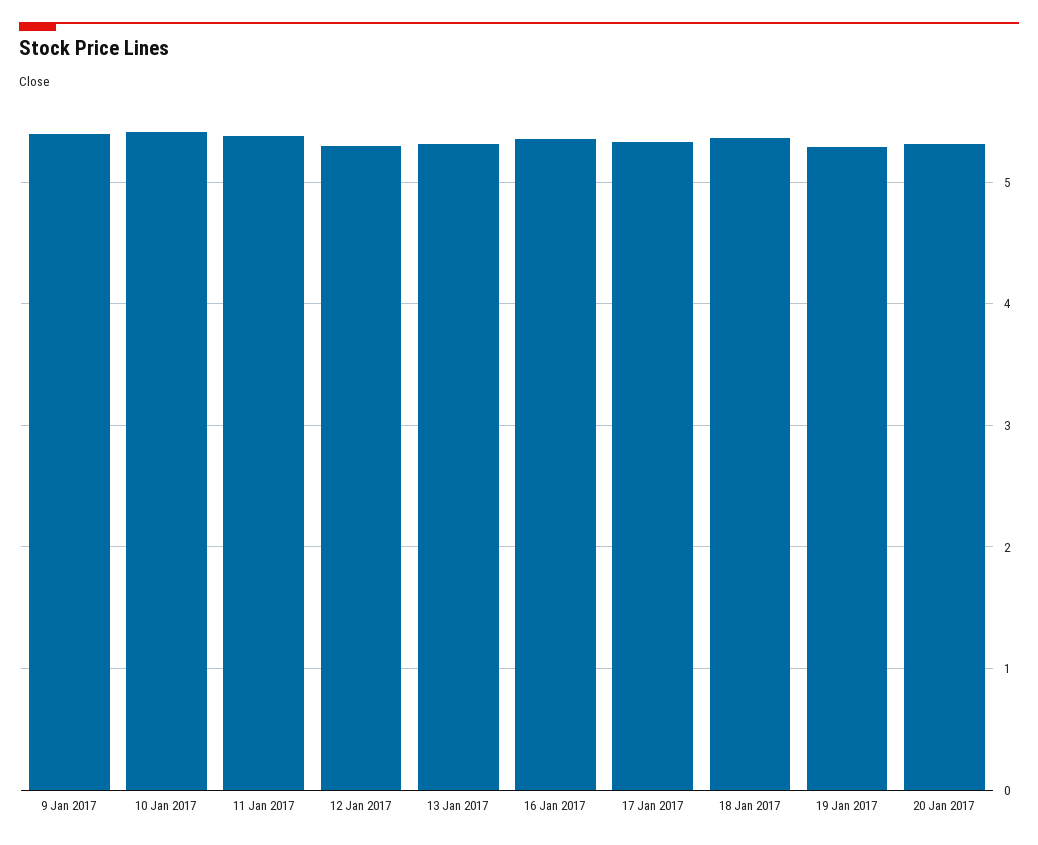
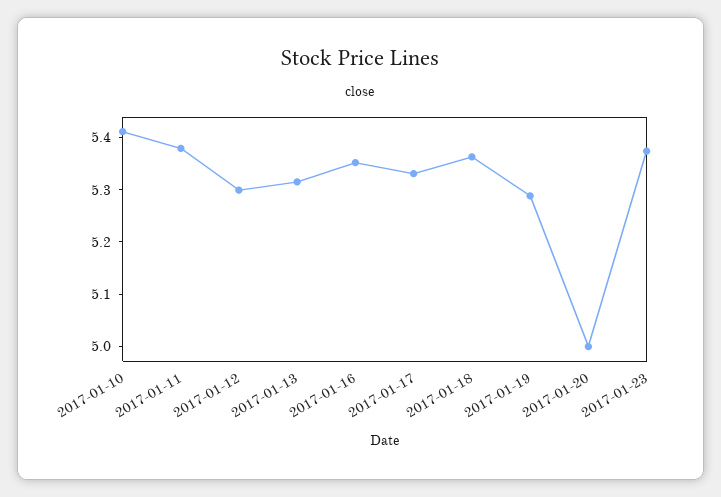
9 Jan 2017: 5.4 -> none
20 Jan 2017: 5.3 -> 5
2017-01-23: none -> 5.38

